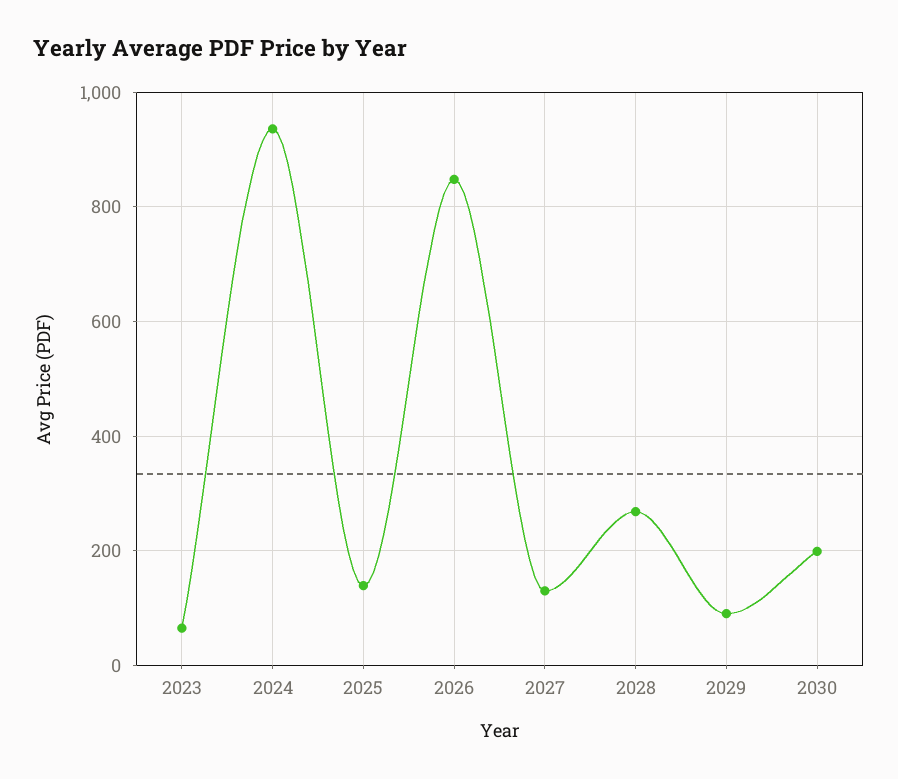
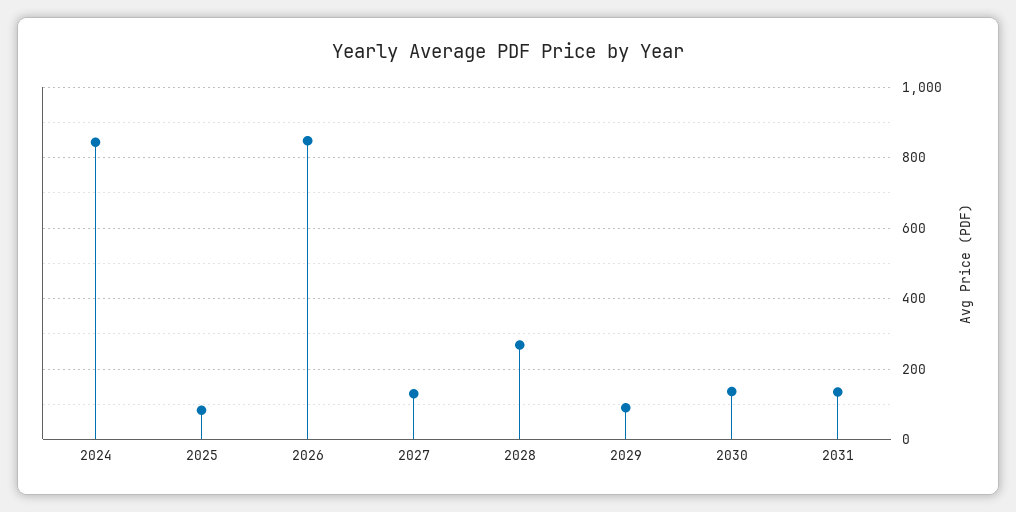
2023: 60 -> none
2024: 940 -> 840
2025: 140 -> 80
2030: 200 -> 140
2031: none -> 140

